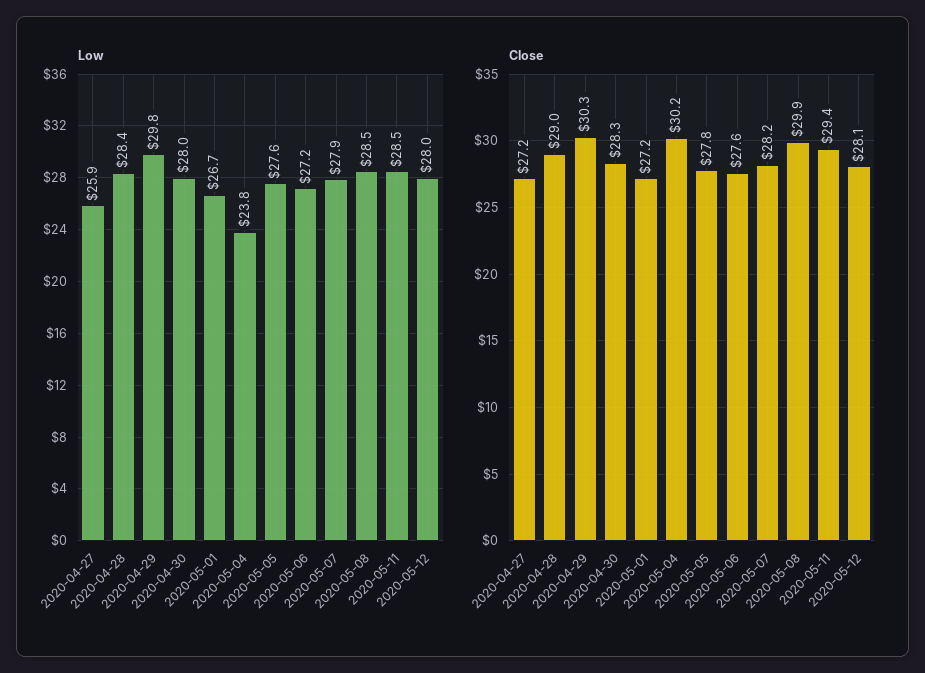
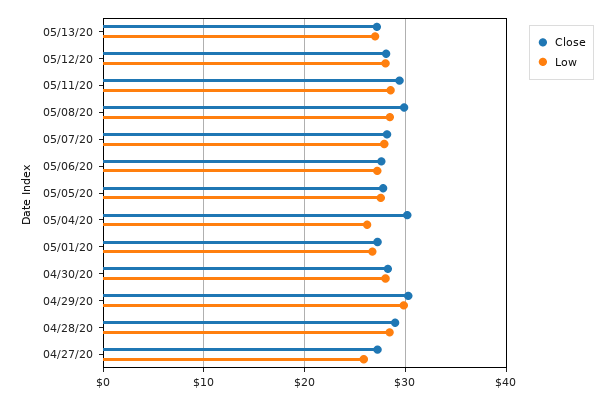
Low, 2020-05-04: 23.8 -> 26
Close, 05/13/20: none -> 27
Low, 05/13/20: none -> 27

